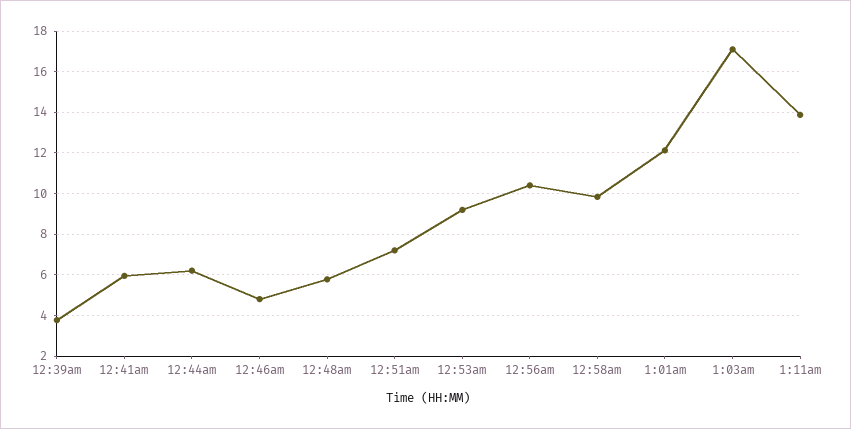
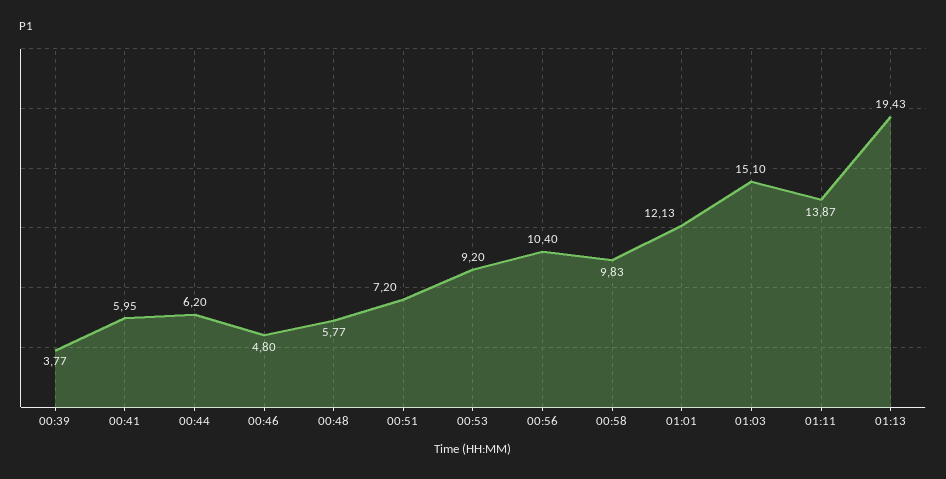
1:03am: 17 -> 15.1
01:13: none -> 19.43

